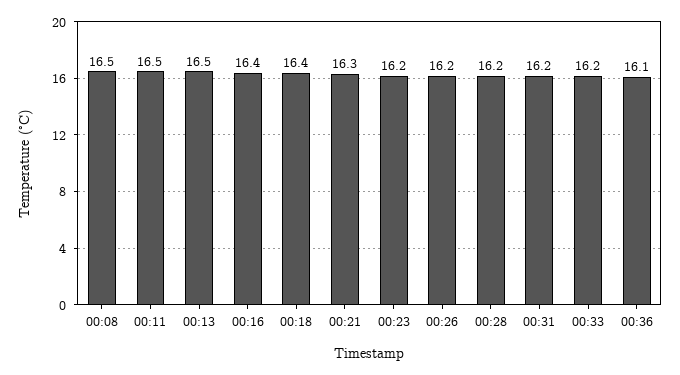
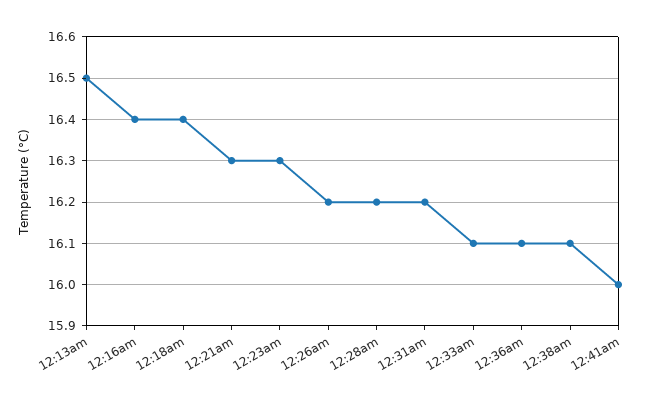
00:08: 16.5 -> none
00:11: 16.5 -> none
00:23: 16.2 -> 16.3
00:33: 16.2 -> 16.1
12:38am: none -> 16.1
12:41am: none -> 16

